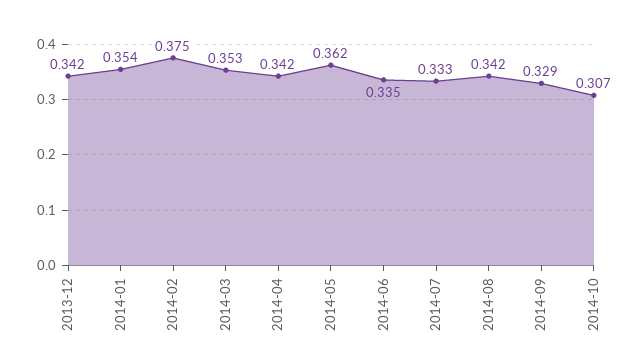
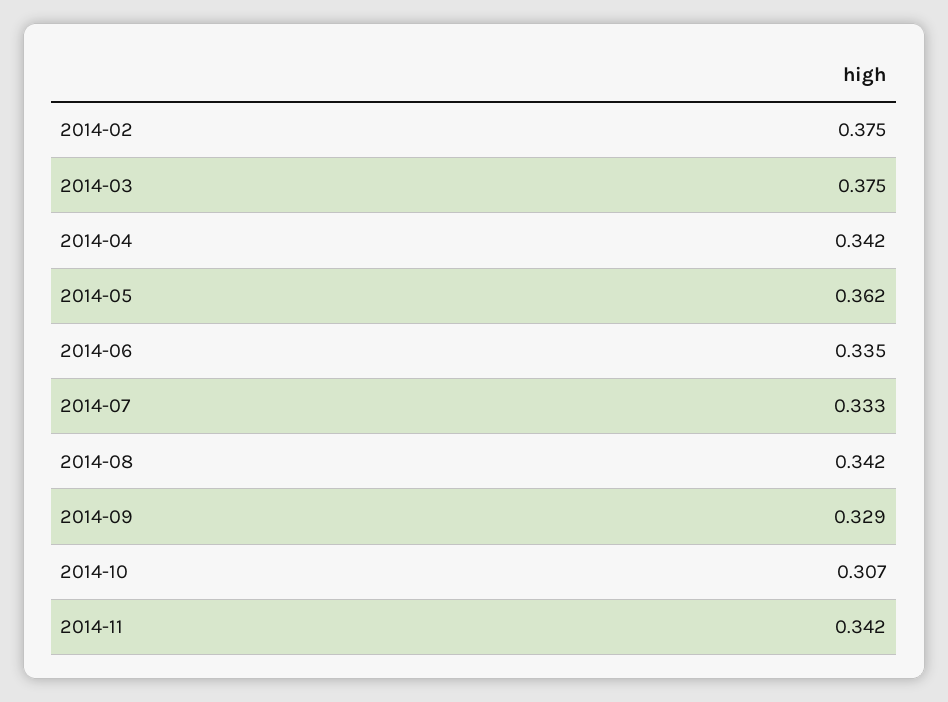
2013-12: 0.342 -> none
2014-01: 0.354 -> none
2014-03: 0.353 -> 0.375
2014-11: none -> 0.342

